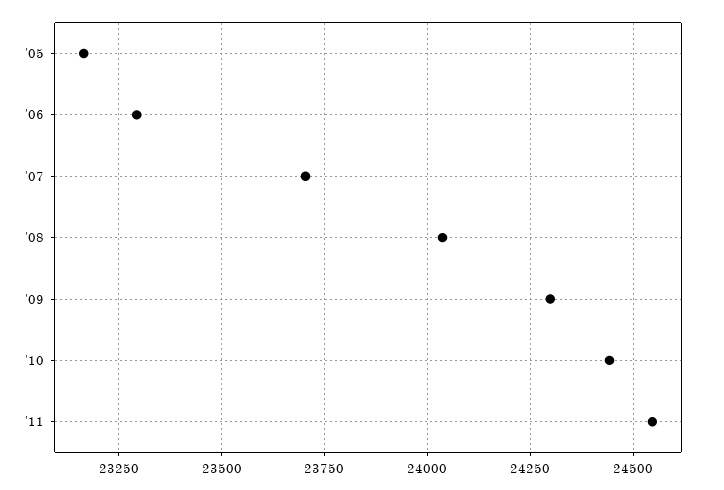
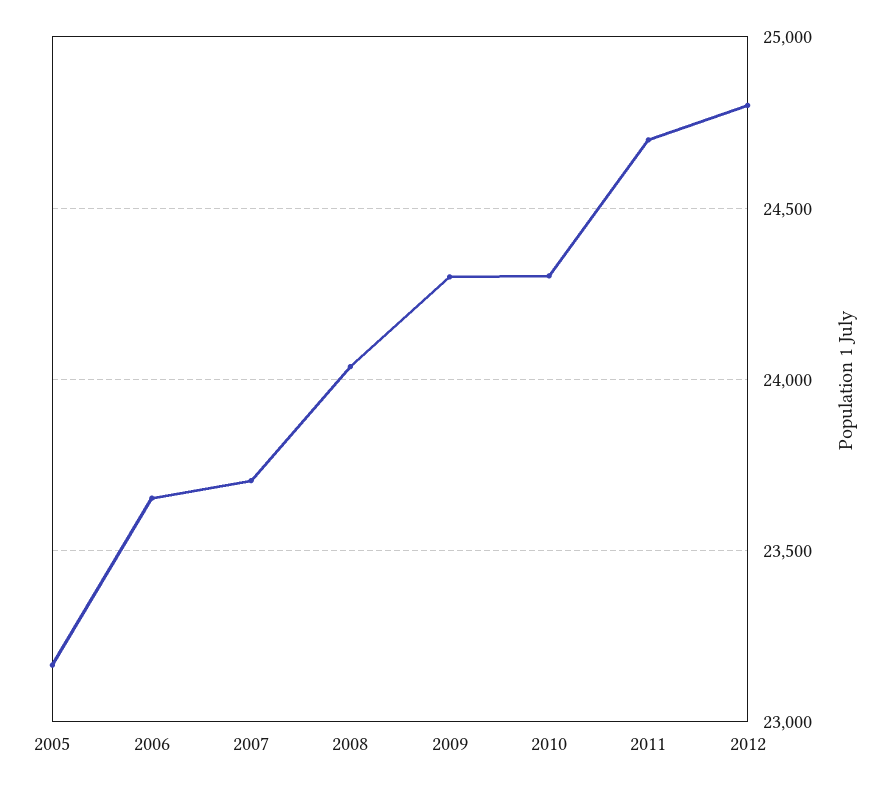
'06: 23300 -> 23650
'10: 24450 -> 24300
'11: 24550 -> 24700
2012: none -> 24800

